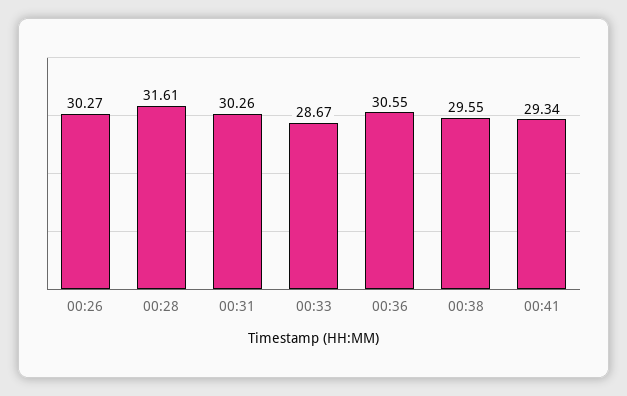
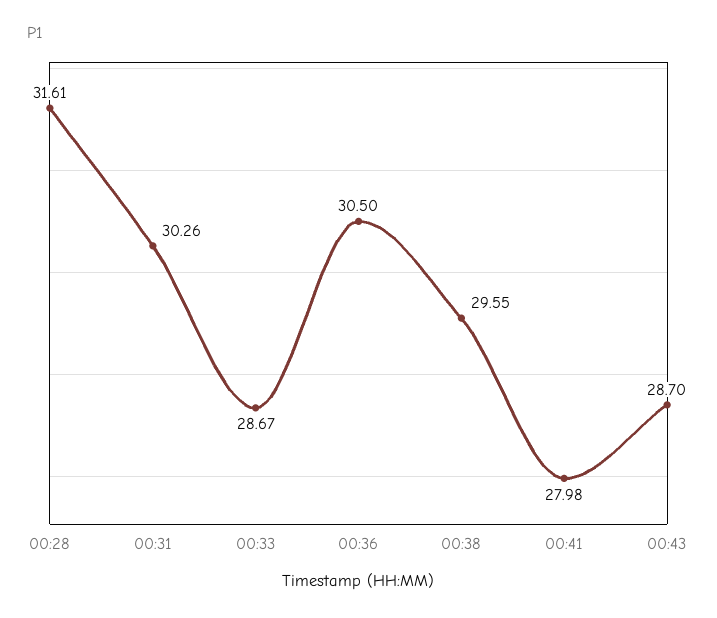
00:26: 30.27 -> none
00:36: 30.55 -> 30.5
00:41: 29.34 -> 27.98
00:43: none -> 28.7

